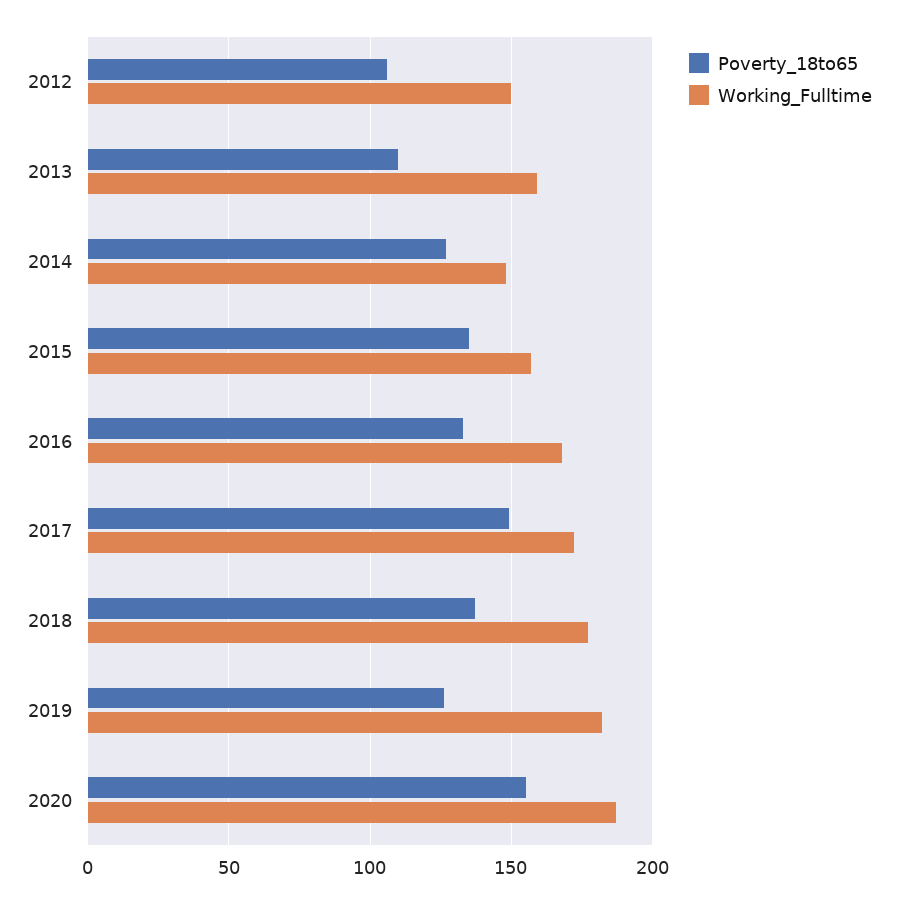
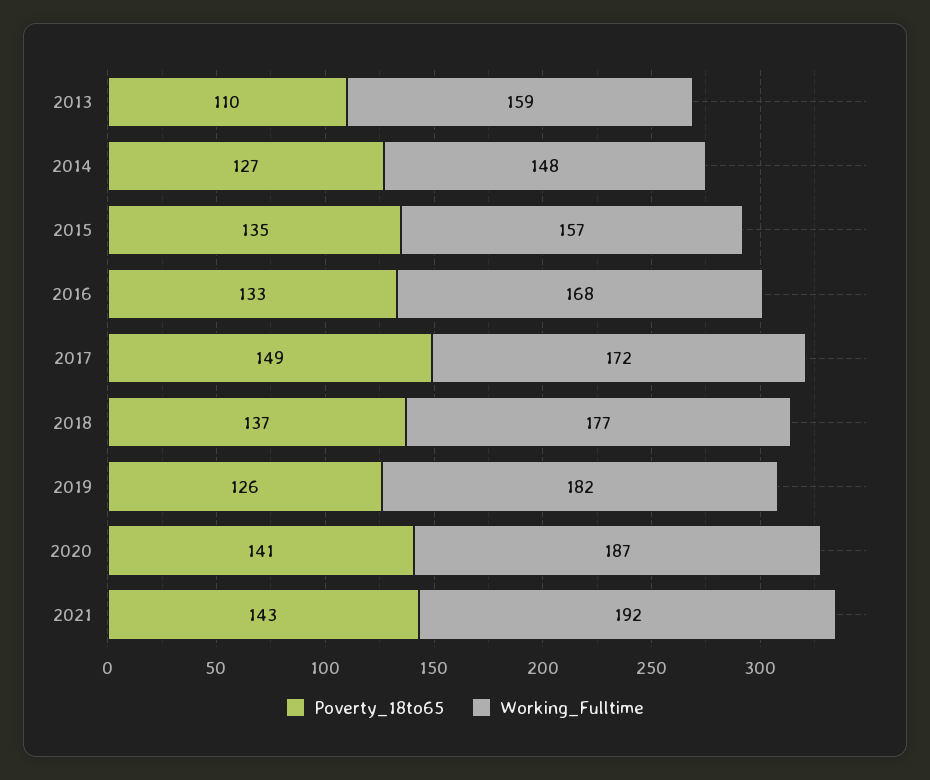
Poverty_18to65, 2012: 105 -> none
Working_Fulltime, 2012: 150 -> none
Poverty_18to65, 2020: 155 -> 141
Poverty_18to65, 2021: none -> 143
Working_Fulltime, 2021: none -> 192

